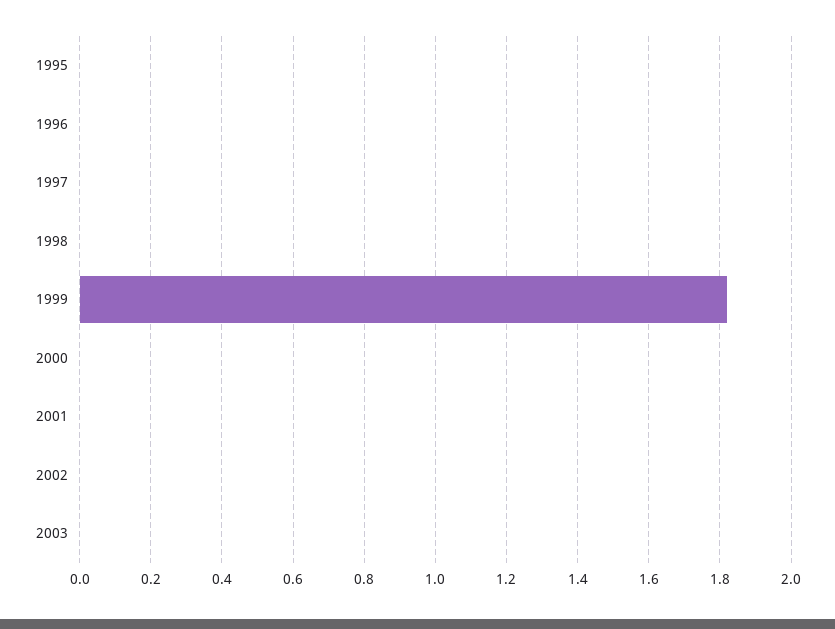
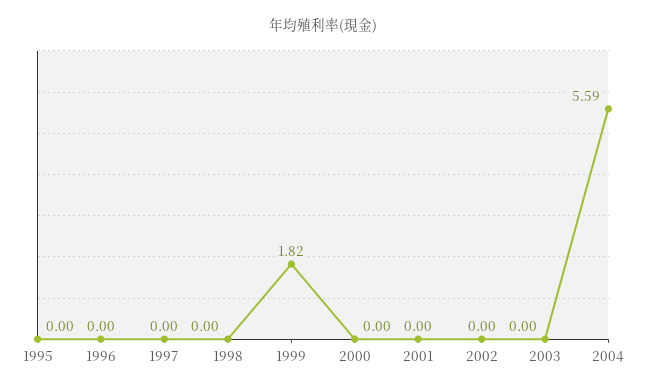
2004: none -> 5.59

